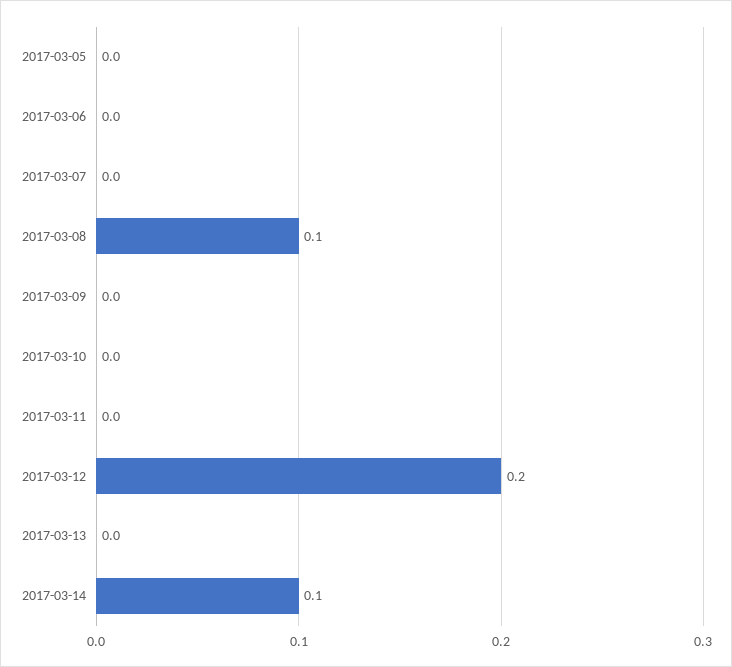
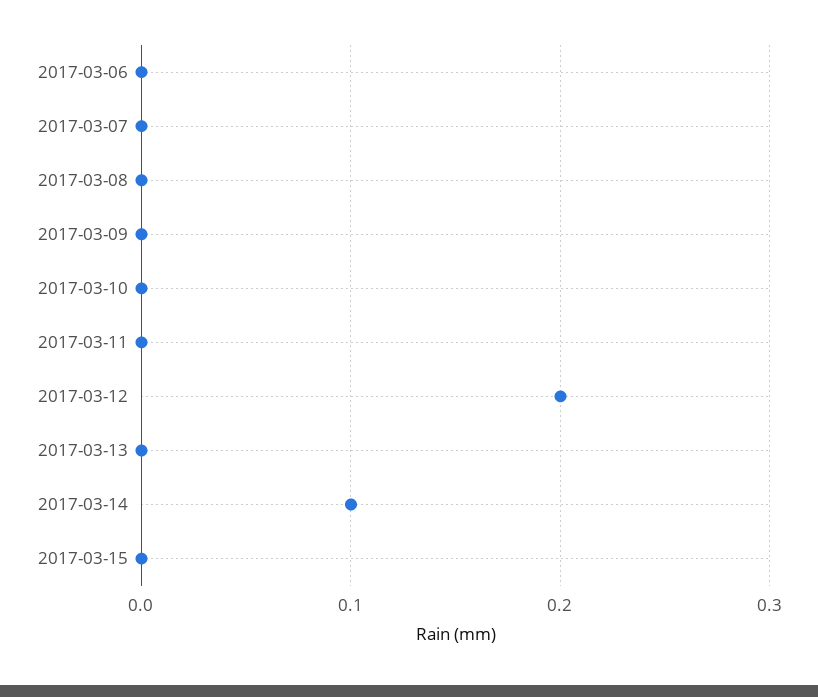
2017-03-05: 0 -> none
2017-03-08: 0.1 -> 0
2017-03-15: none -> 0

